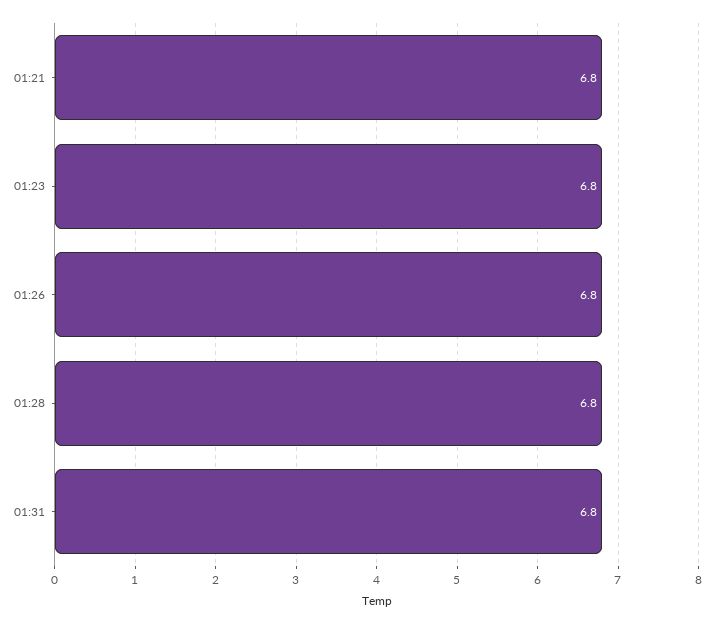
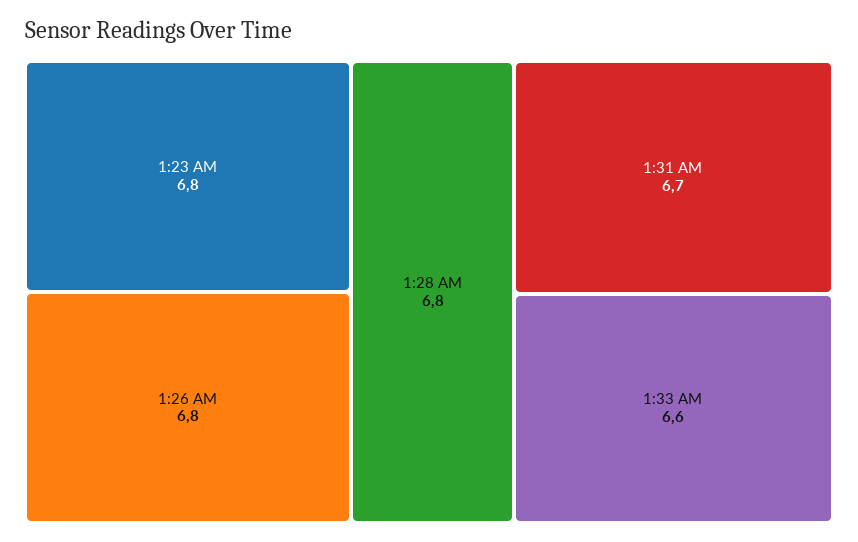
01:21: 6.8 -> none
01:31: 6.8 -> 6.7
1:33 AM: none -> 6.6

